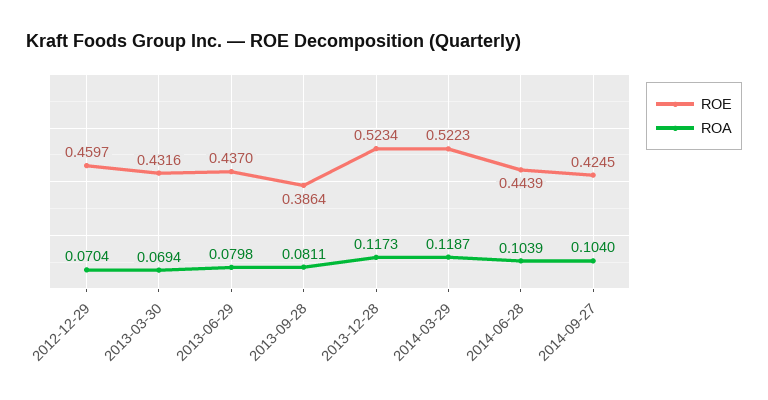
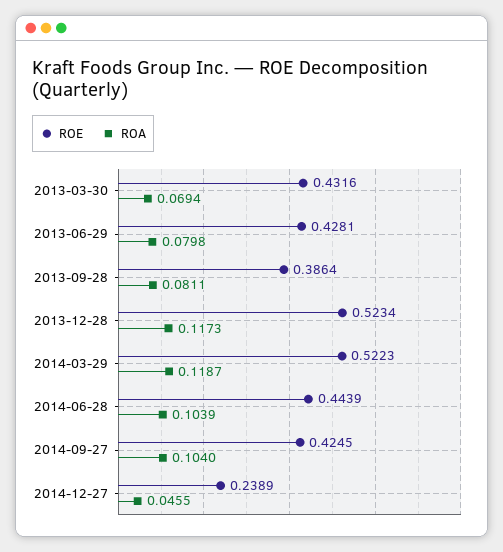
ROE, 2012-12-29: 0.4597 -> none
ROA, 2012-12-29: 0.0704 -> none
ROE, 2013-06-29: 0.437 -> 0.4281
ROE, 2014-12-27: none -> 0.2389
ROA, 2014-12-27: none -> 0.0455

